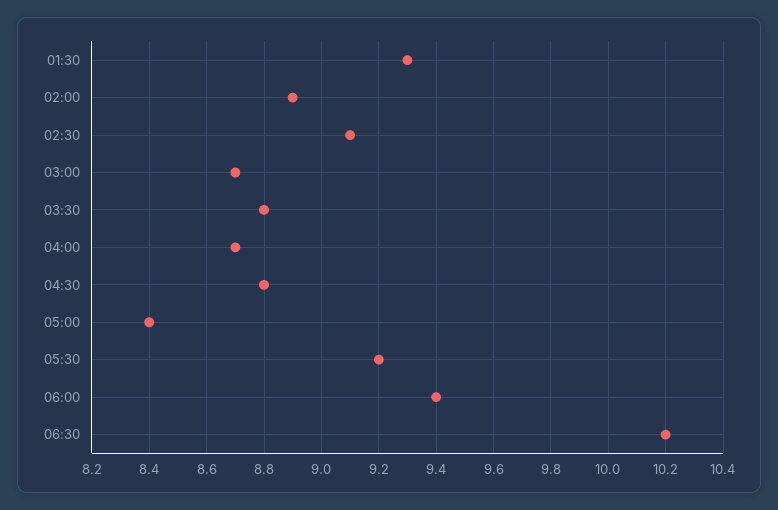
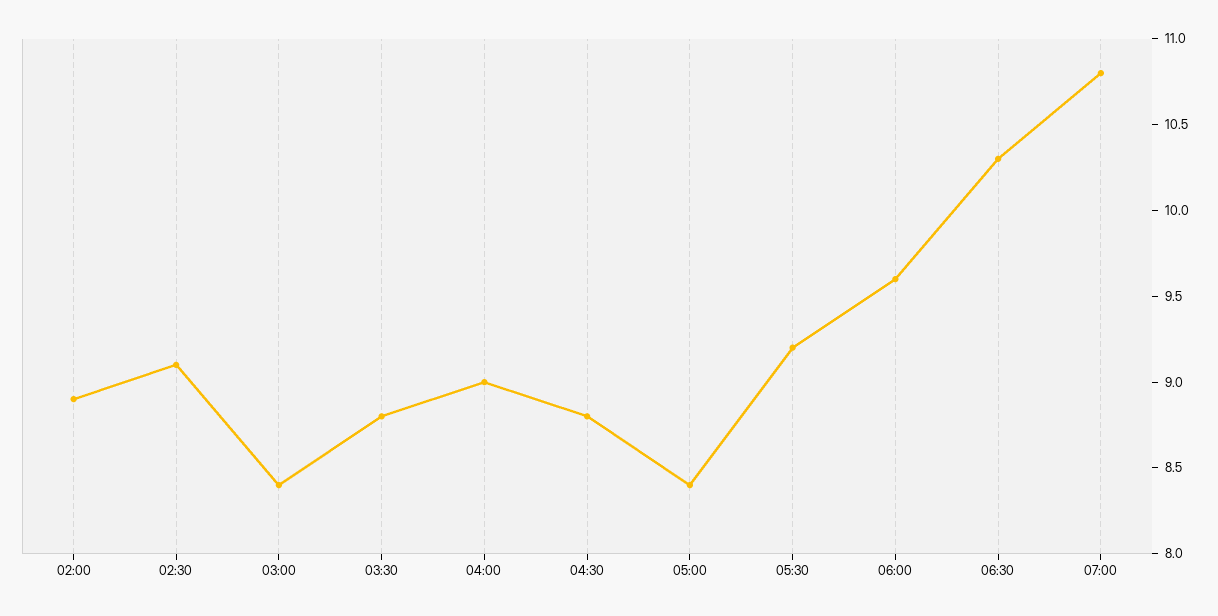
01:30: 9.3 -> none
03:00: 8.7 -> 8.4
04:00: 8.7 -> 9
06:00: 9.4 -> 9.6
06:30: 10.2 -> 10.3
07:00: none -> 10.8

